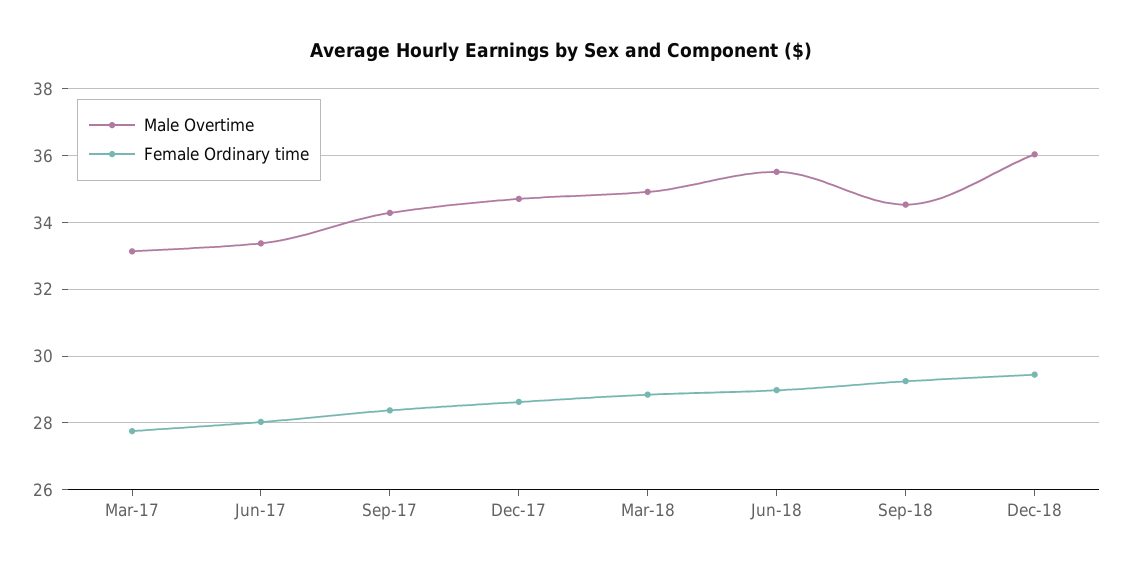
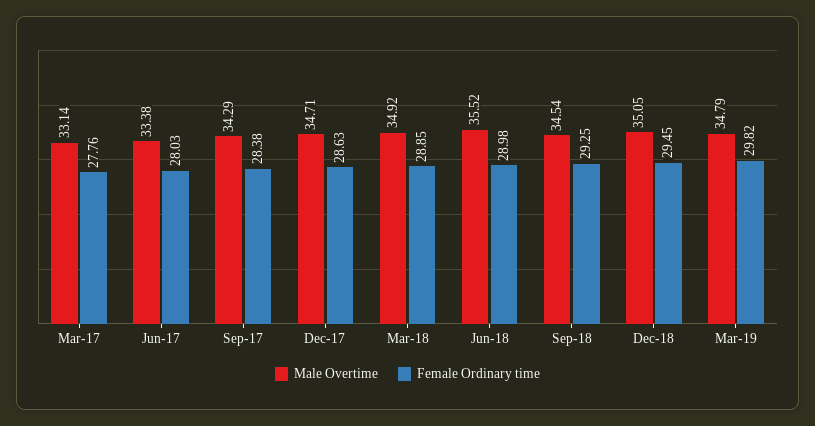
Male Overtime, Dec-18: 36 -> 35.05
Male Overtime, Mar-19: none -> 34.79
Female Ordinary time, Mar-19: none -> 29.82

